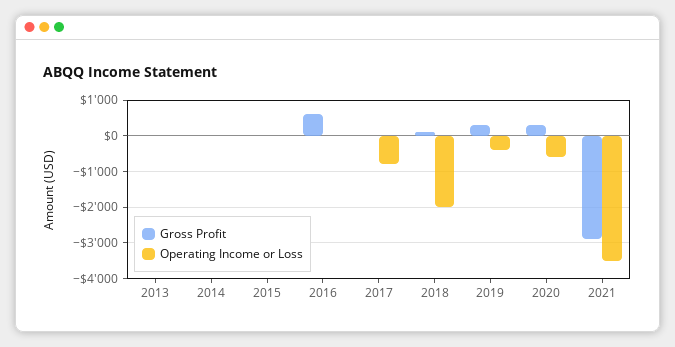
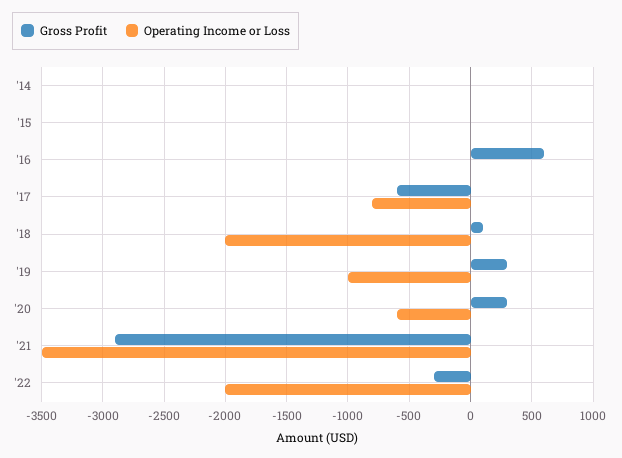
Gross Profit, 2013: 0 -> none
Operating Income or Loss, 2013: 0 -> none
Gross Profit, 2017: 0 -> -600
Operating Income or Loss, 2019: -400 -> -1000
Gross Profit, '22: none -> -300
Operating Income or Loss, '22: none -> -2000

